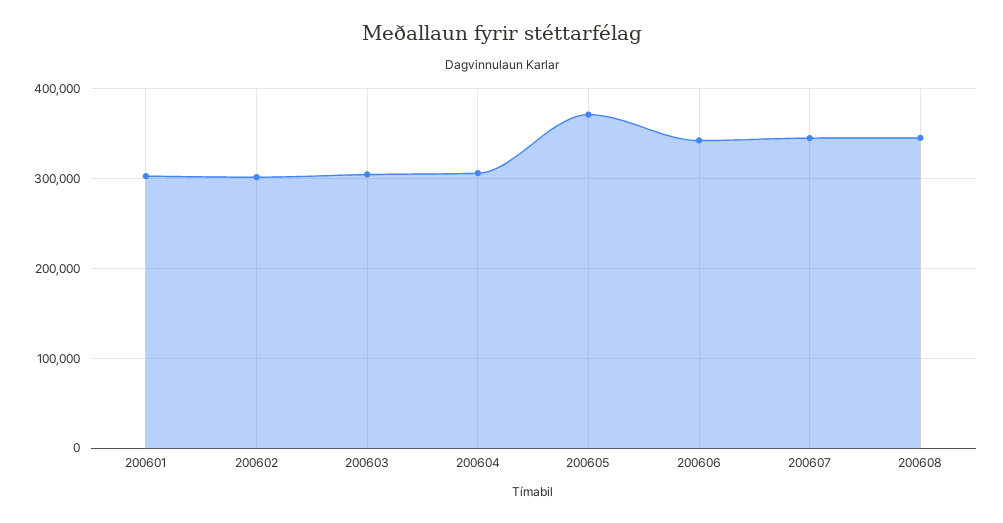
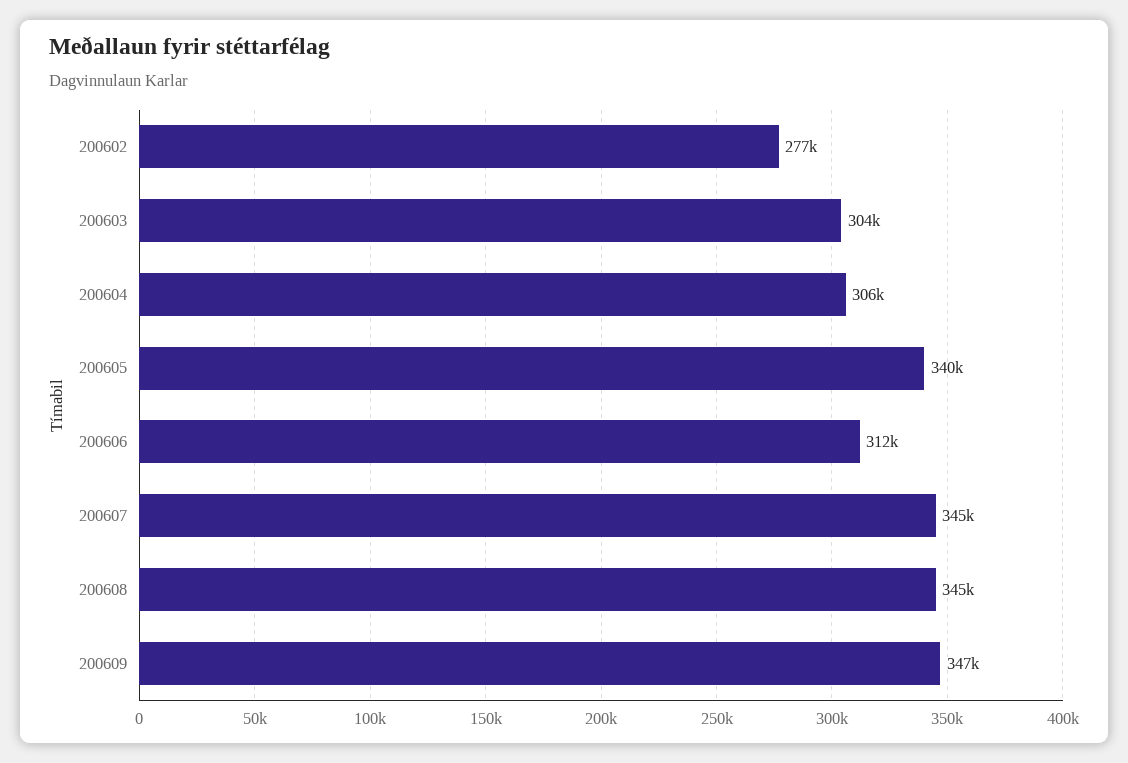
200601: 300000 -> none
200602: 300000 -> 277000
200605: 370000 -> 340000
200606: 340000 -> 312000
200609: none -> 347000

